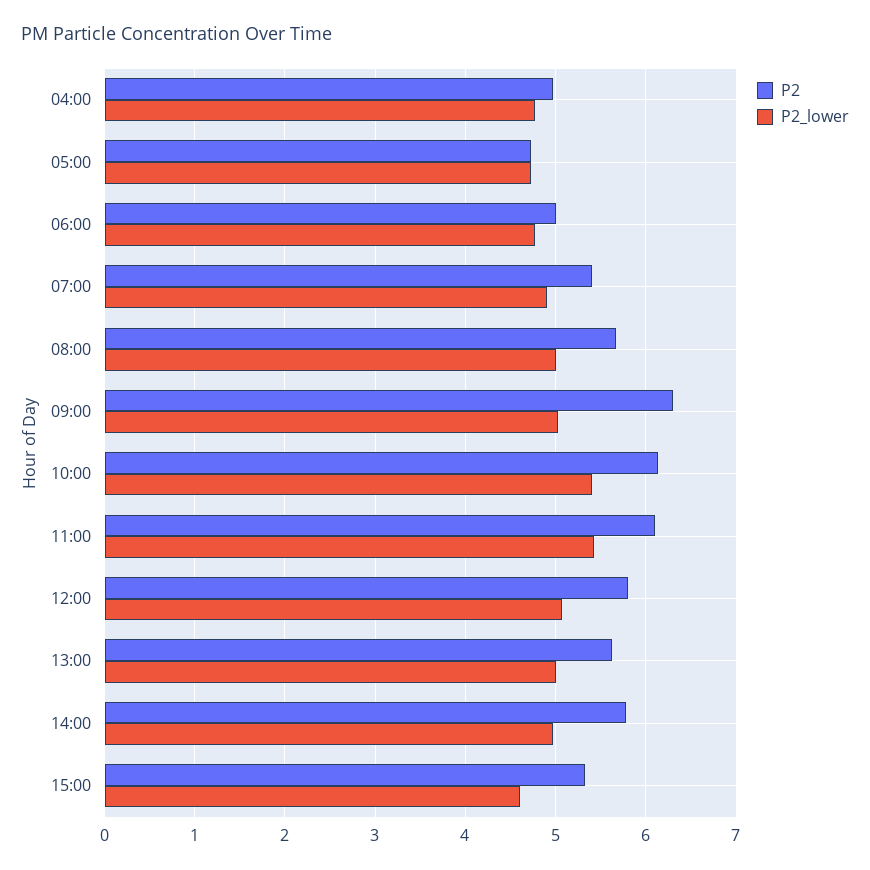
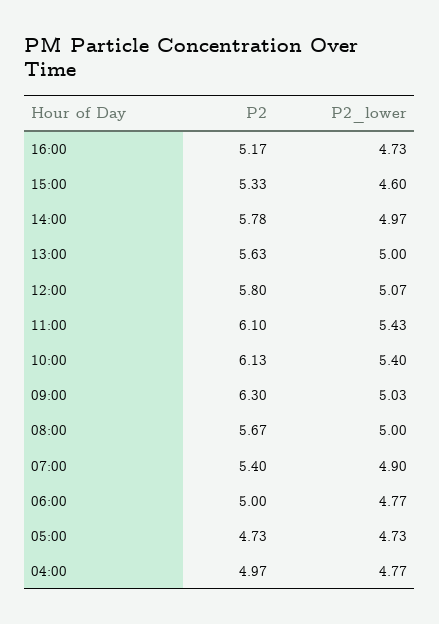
P2, 16:00: none -> 5.17
P2_lower, 16:00: none -> 4.73

